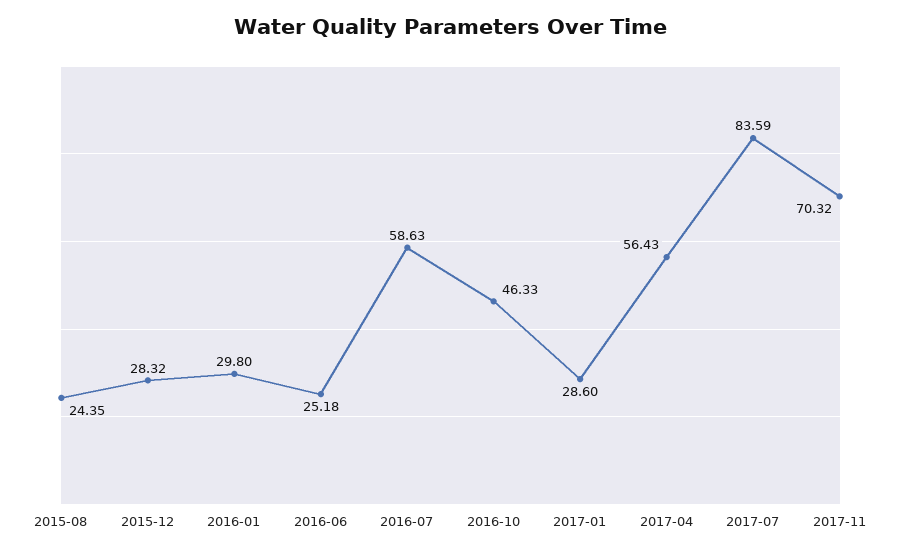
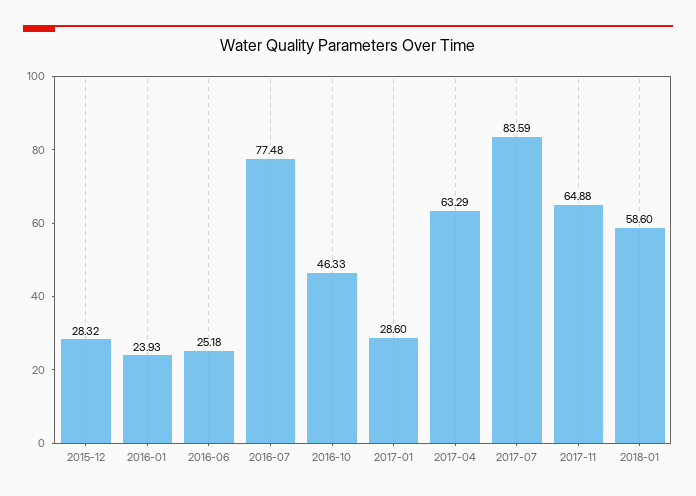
2015-08: 24.35 -> none
2016-01: 29.8 -> 23.93
2016-07: 58.63 -> 77.48
2017-04: 56.43 -> 63.29
2017-11: 70.32 -> 64.88
2018-01: none -> 58.6

